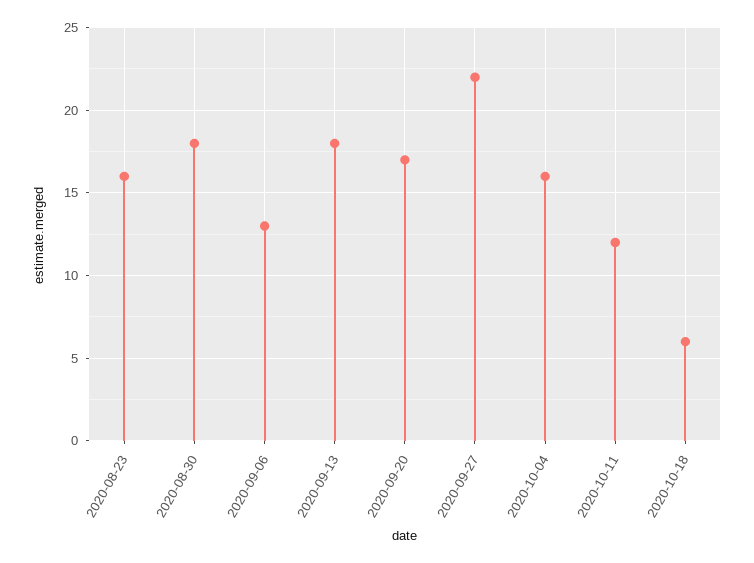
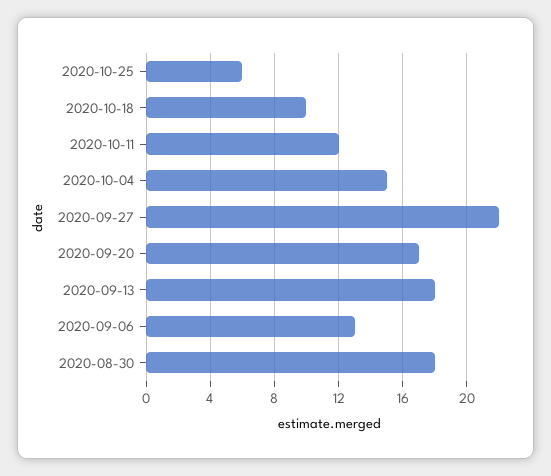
2020-08-23: 16 -> none
2020-10-04: 16 -> 15
2020-10-18: 6 -> 10
2020-10-25: none -> 6

